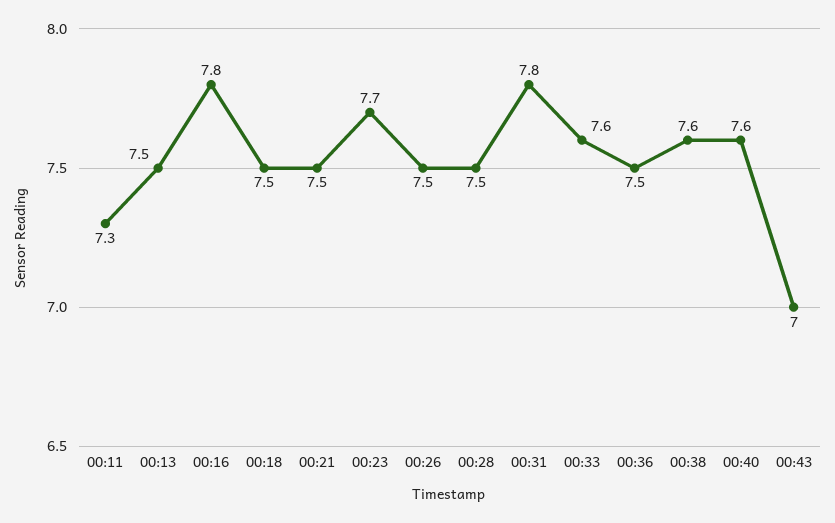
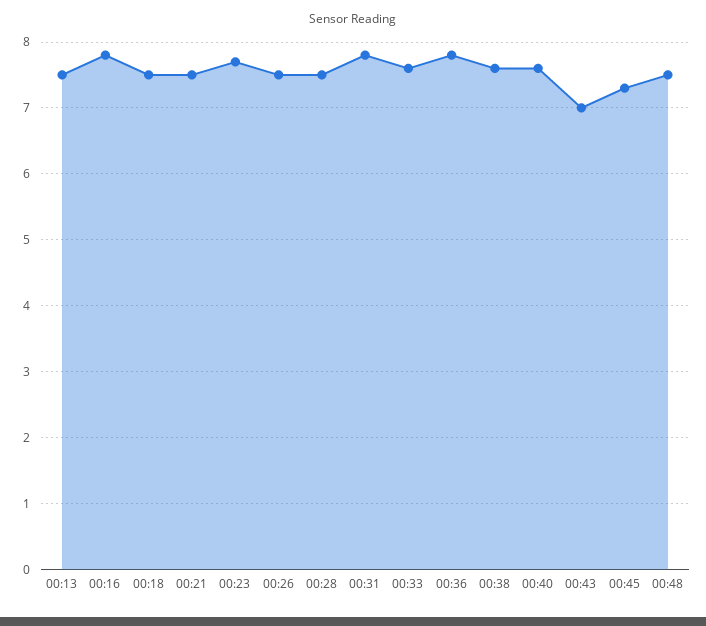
00:11: 7.3 -> none
00:36: 7.5 -> 7.8
00:45: none -> 7.3
00:48: none -> 7.5

